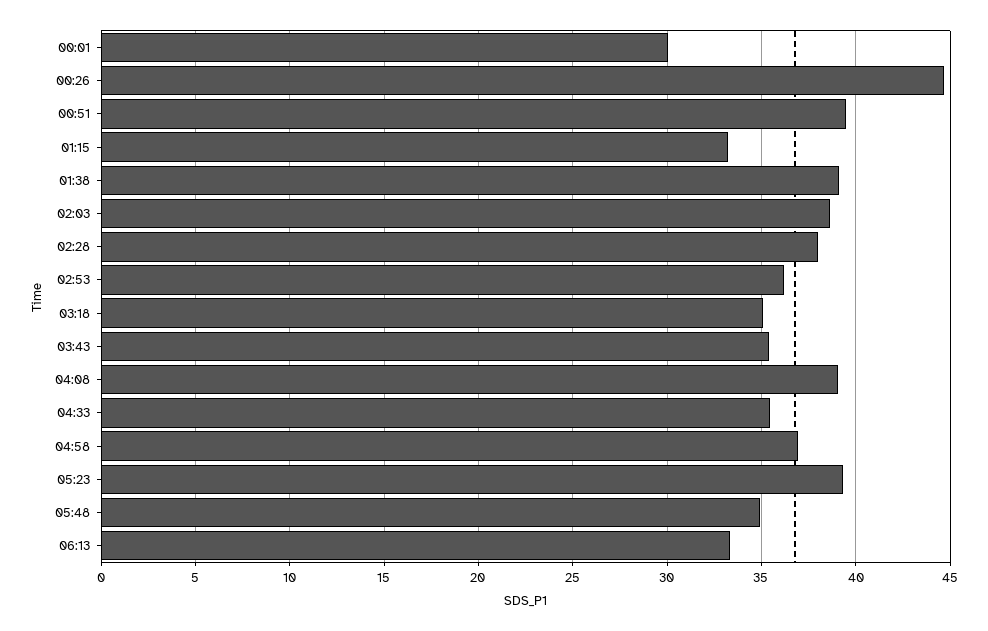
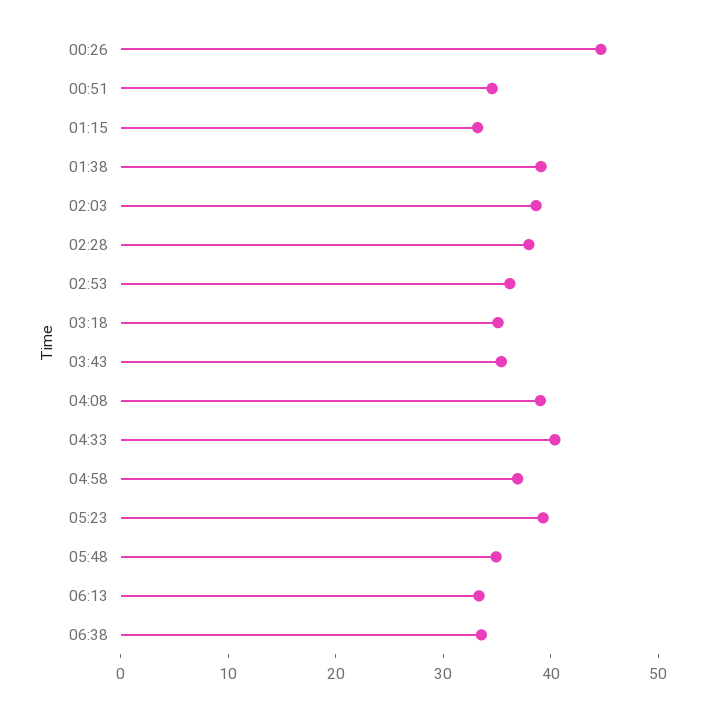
00:01: 30 -> none
00:51: 39.5 -> 34
04:33: 35.5 -> 40
06:38: none -> 34

